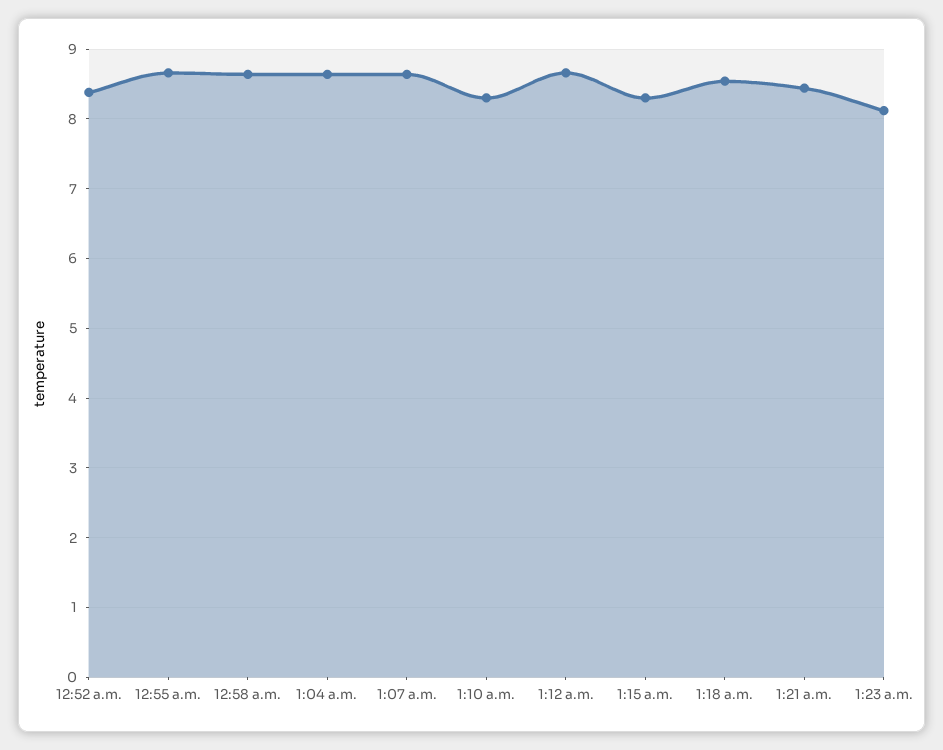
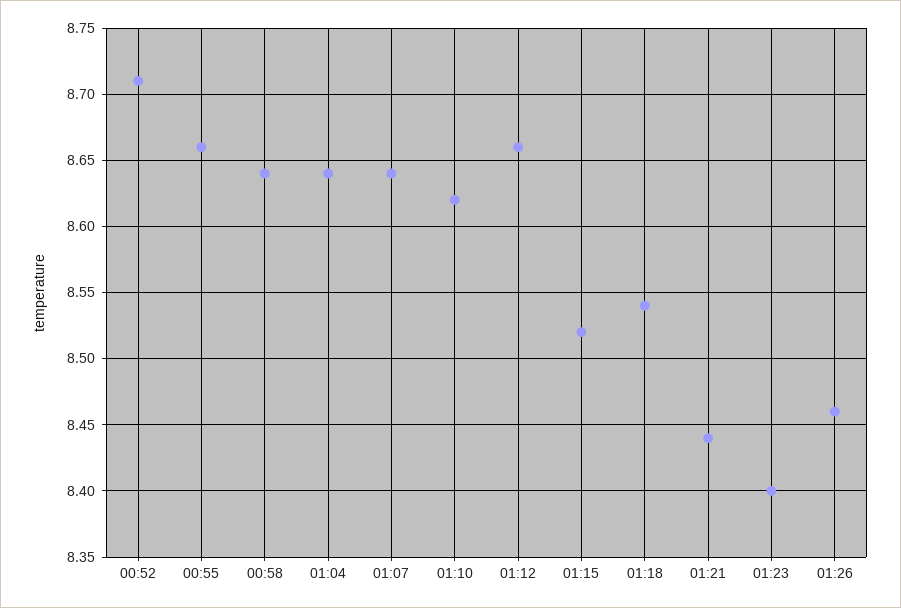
12:52 a.m.: 8.4 -> 8.71
1:10 a.m.: 8.3 -> 8.62
1:15 a.m.: 8.3 -> 8.52
1:23 a.m.: 8.1 -> 8.4
01:26: none -> 8.46

